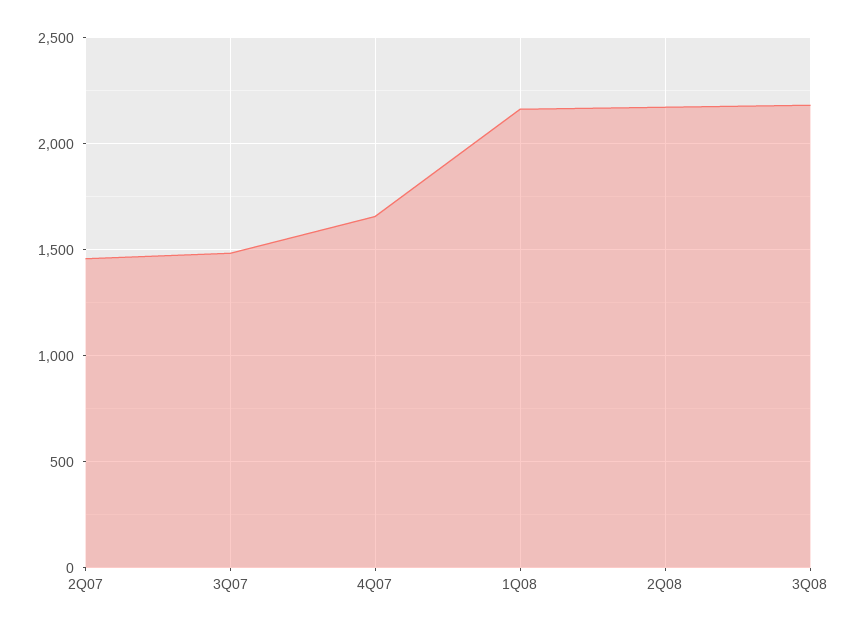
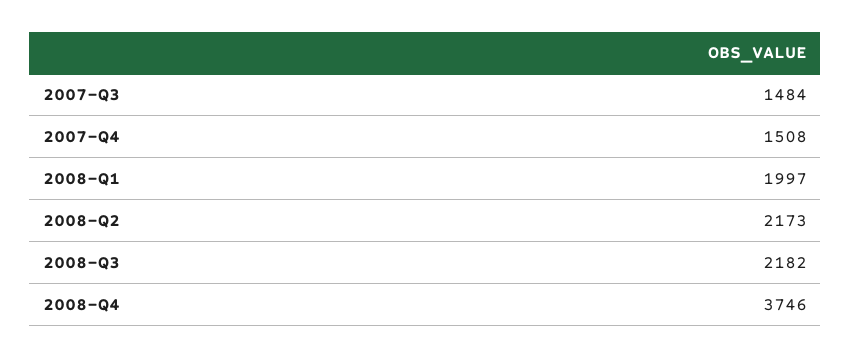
2Q07: 1450 -> none
4Q07: 1650 -> 1508
1Q08: 2150 -> 1997
2008-Q4: none -> 3746

